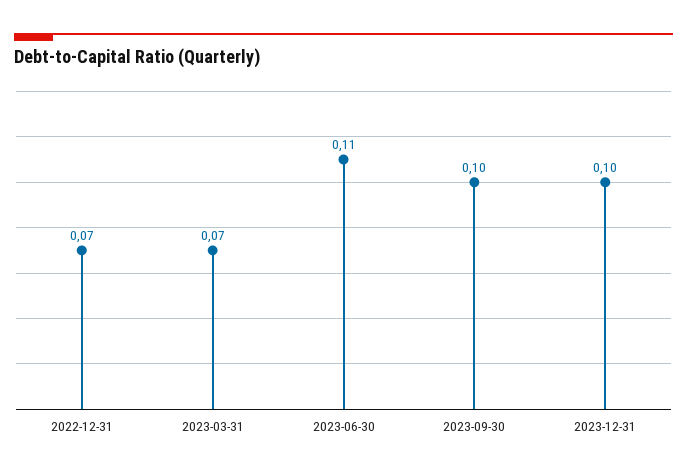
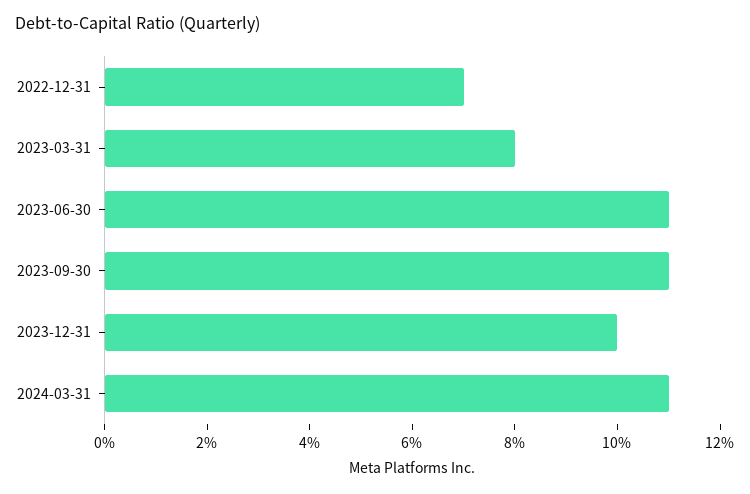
2023-03-31: 0.07 -> 0.08
2023-09-30: 0.1 -> 0.11
2024-03-31: none -> 0.11

